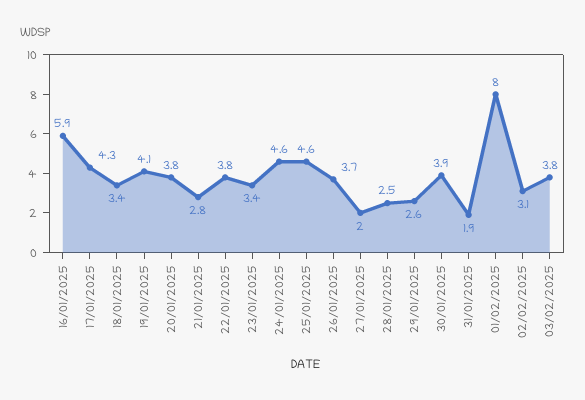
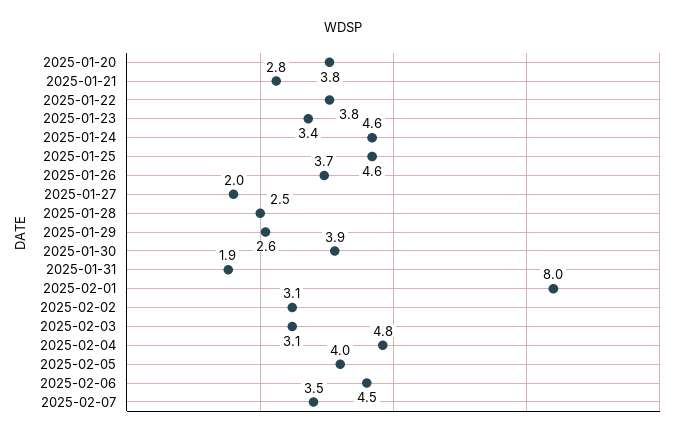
16/01/2025: 5.9 -> none
17/01/2025: 4.3 -> none
18/01/2025: 3.4 -> none
19/01/2025: 4.1 -> none
03/02/2025: 3.8 -> 3.1
2025-02-04: none -> 4.8
2025-02-05: none -> 4
2025-02-06: none -> 4.5
2025-02-07: none -> 3.5

